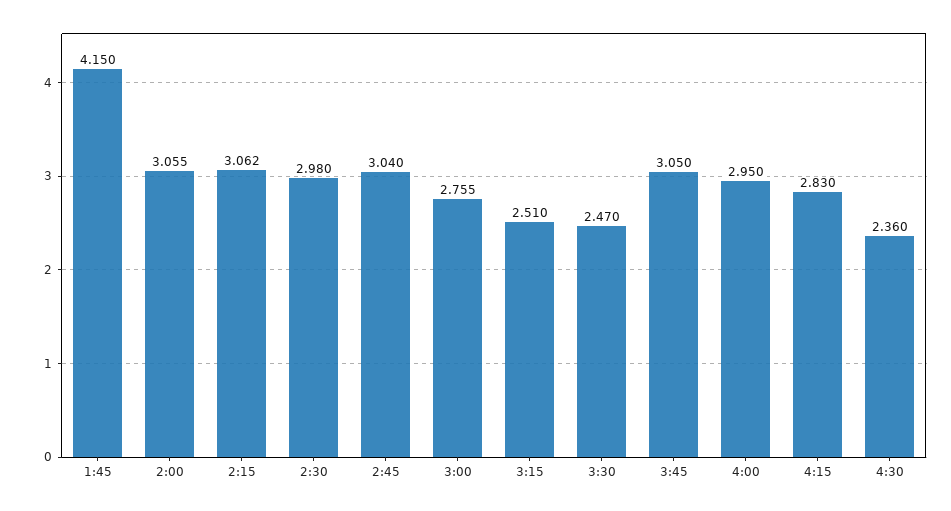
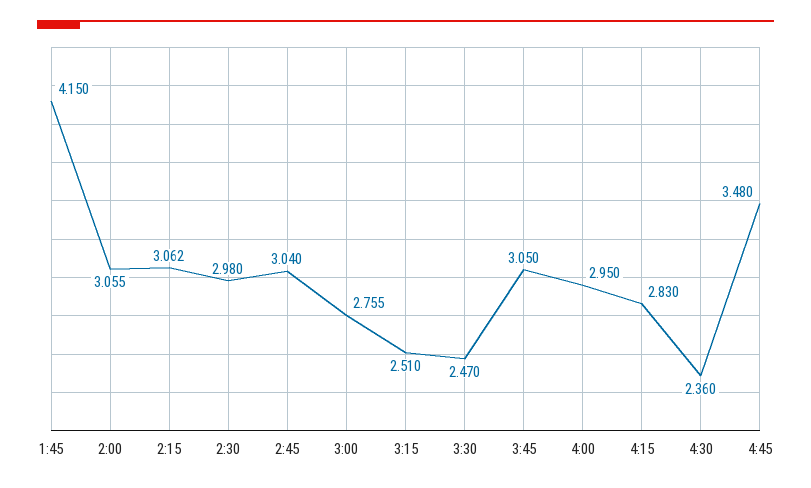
4:45: none -> 3.48

